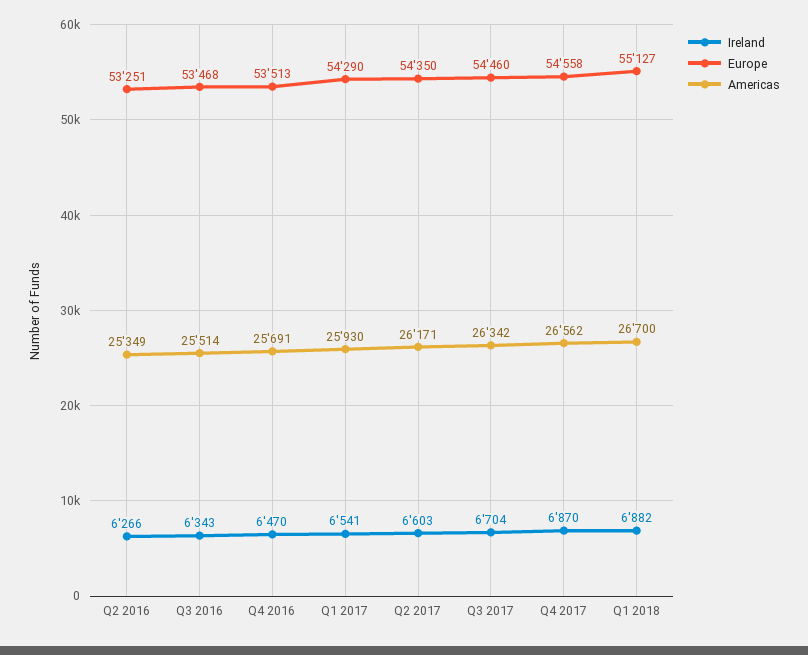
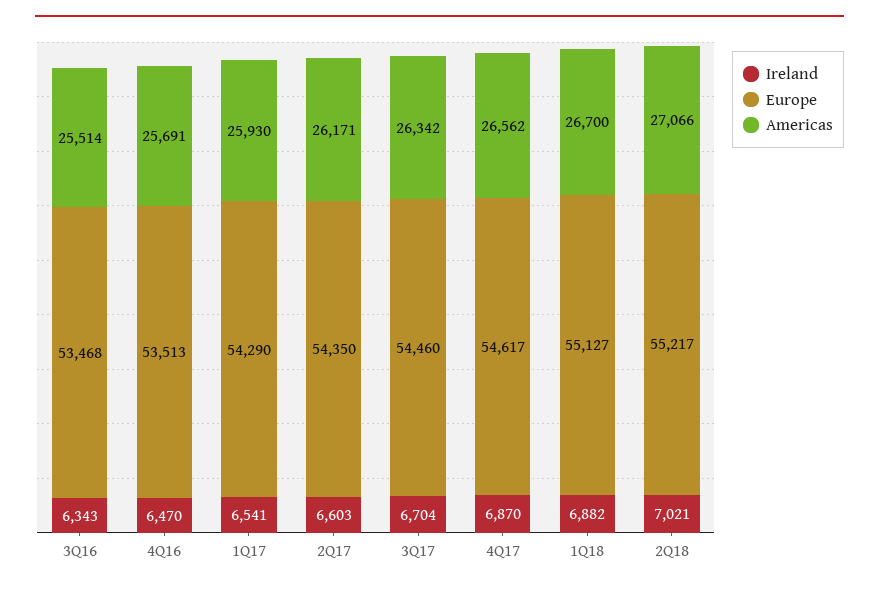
Ireland, Q2 2016: 6266 -> none
Europe, Q2 2016: 53251 -> none
Americas, Q2 2016: 25349 -> none
Europe, Q4 2017: 54558 -> 54617
Ireland, 2Q18: none -> 7021
Europe, 2Q18: none -> 55217
Americas, 2Q18: none -> 27066

